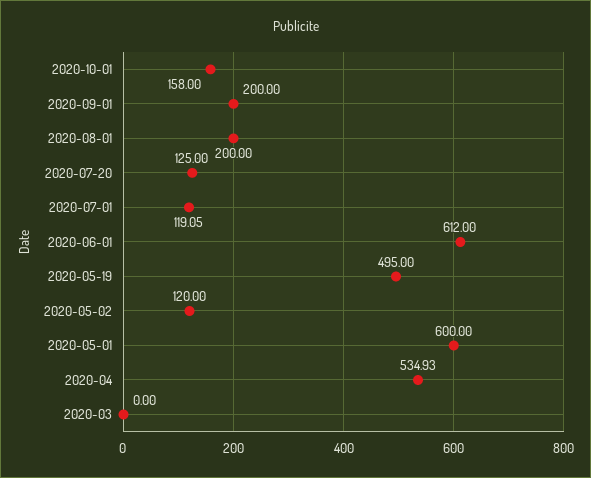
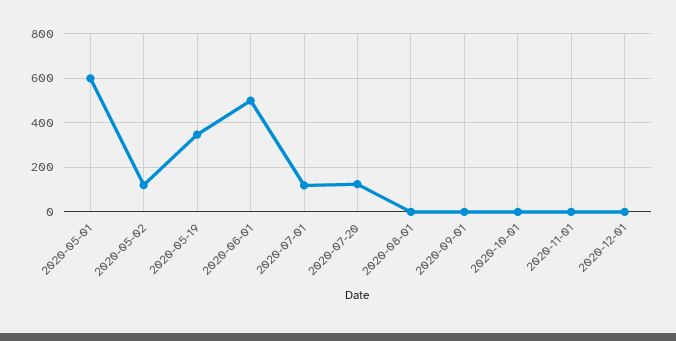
2020-10-01: 158 -> 0
2020-09-01: 200 -> 0
2020-08-01: 200 -> 0
2020-06-01: 612 -> 500
2020-05-19: 495 -> 350
2020-04: 534.93 -> none
2020-03: 0 -> none
2020-11-01: none -> 0
2020-12-01: none -> 0

